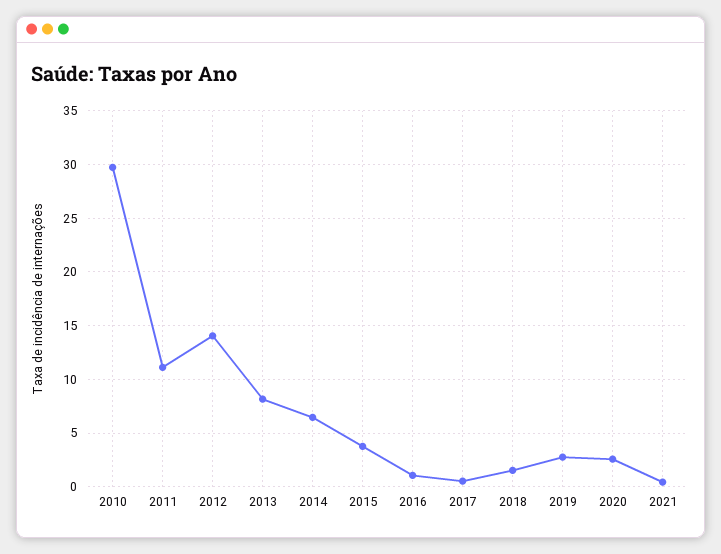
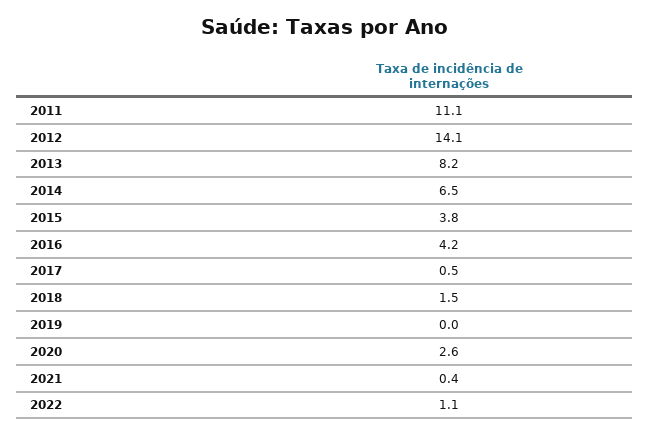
2010: 30 -> none
2016: 1 -> 4.2
2019: 3 -> 0
2022: none -> 1.1

